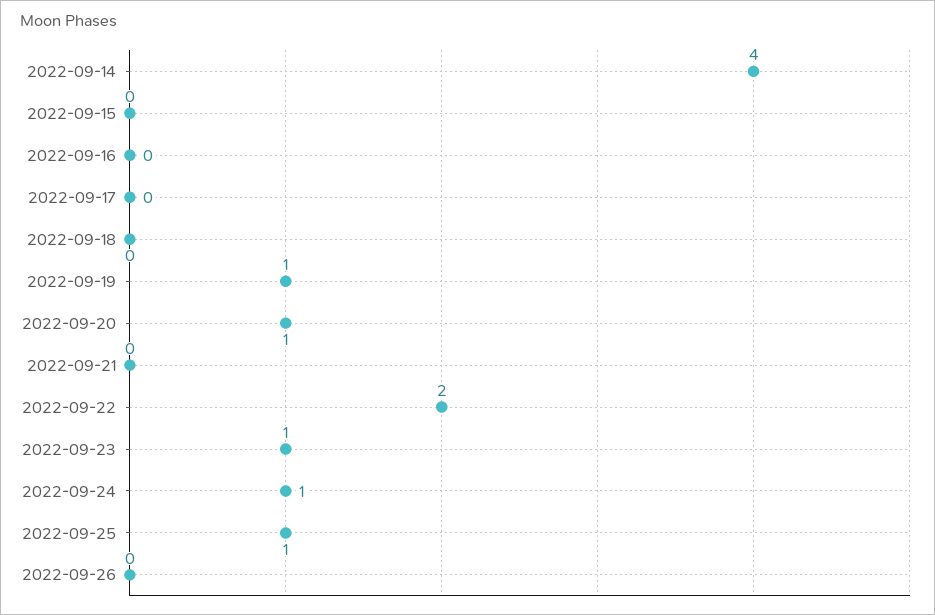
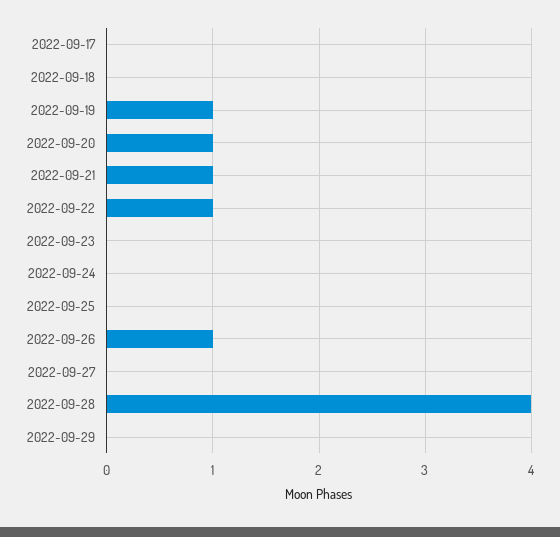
2022-09-14: 4 -> none
2022-09-15: 0 -> none
2022-09-16: 0 -> none
2022-09-21: 0 -> 1
2022-09-22: 2 -> 1
2022-09-23: 1 -> 0
2022-09-24: 1 -> 0
2022-09-25: 1 -> 0
2022-09-26: 0 -> 1
2022-09-27: none -> 0
2022-09-28: none -> 4
2022-09-29: none -> 0

